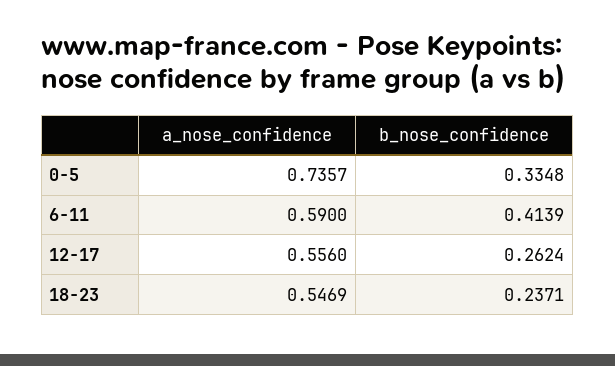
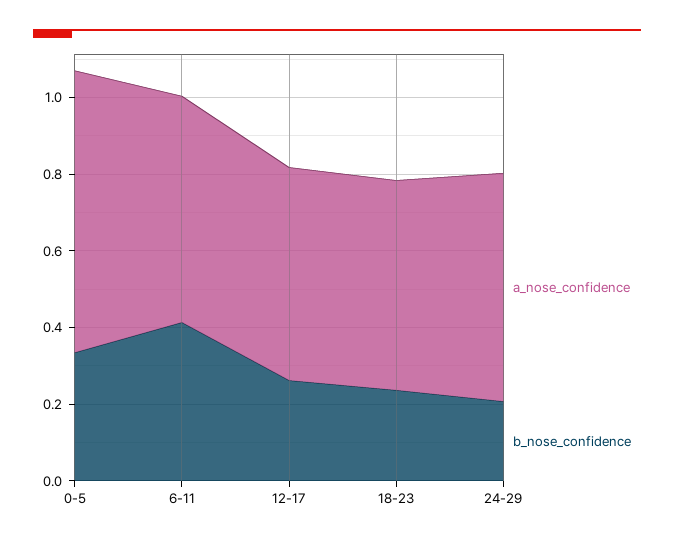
a_nose_confidence, 24-29: none -> 0.6
b_nose_confidence, 24-29: none -> 0.2

